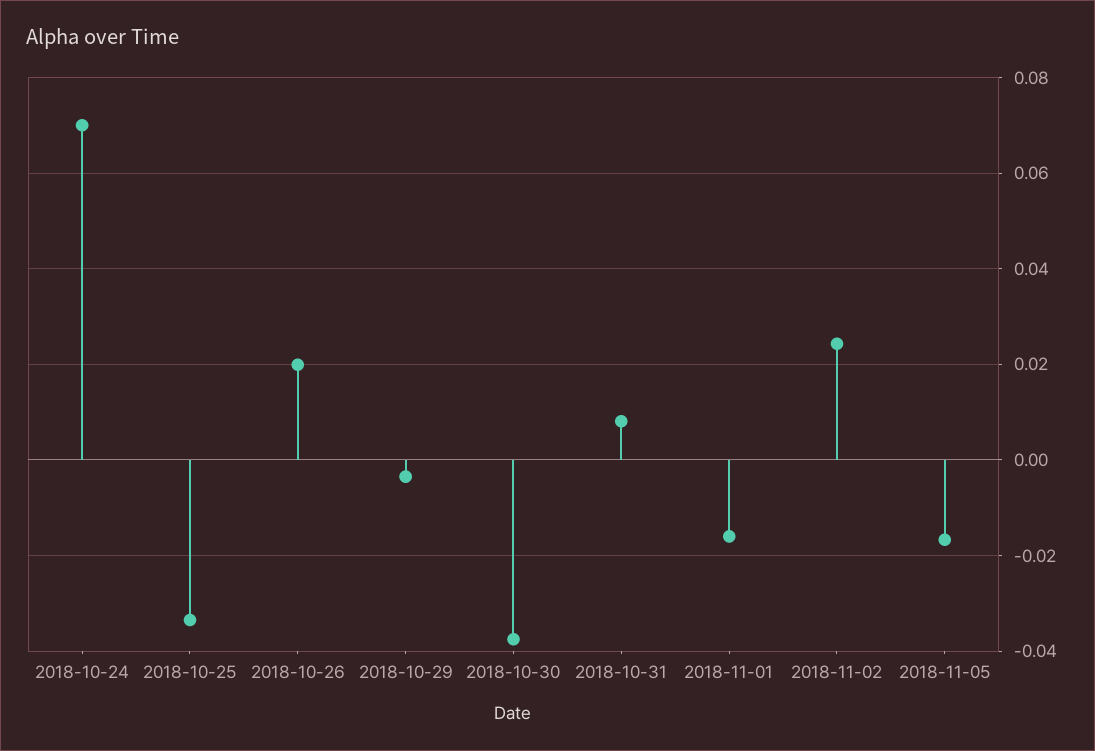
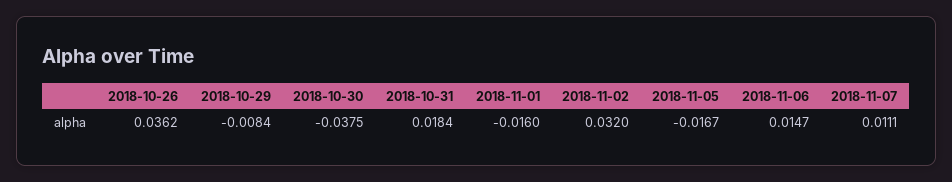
2018-10-24: 0.07 -> none
2018-10-25: -0.034 -> none
2018-10-26: 0.02 -> 0.0362
2018-10-29: -0.004 -> -0.0084
2018-10-31: 0.008 -> 0.0184
2018-11-02: 0.024 -> 0.032
2018-11-06: none -> 0.0147
2018-11-07: none -> 0.0111

